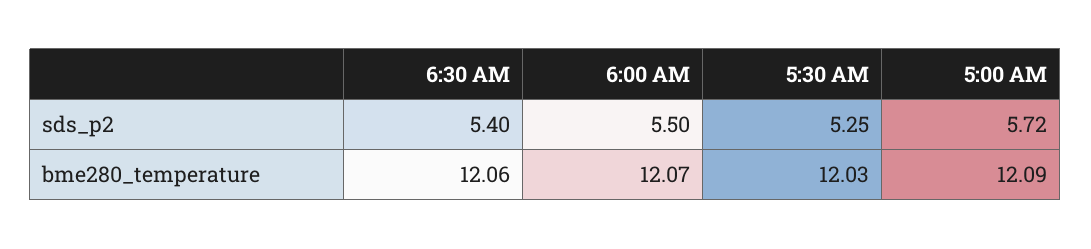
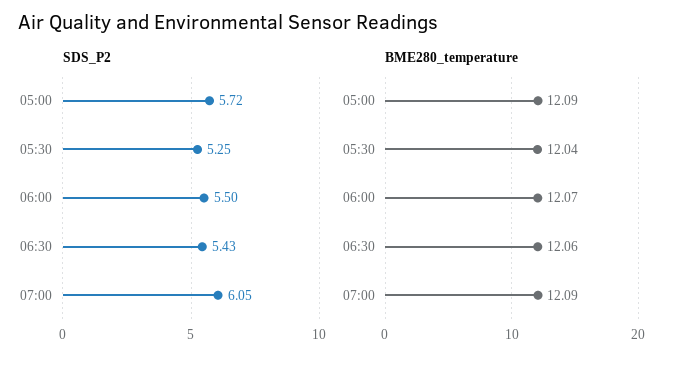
sds_p2, 6:30 AM: 5.4 -> 5.43
bme280_temperature, 5:30 AM: 12.03 -> 12.04
sds_p2, 07:00: none -> 6.05
bme280_temperature, 07:00: none -> 12.09

